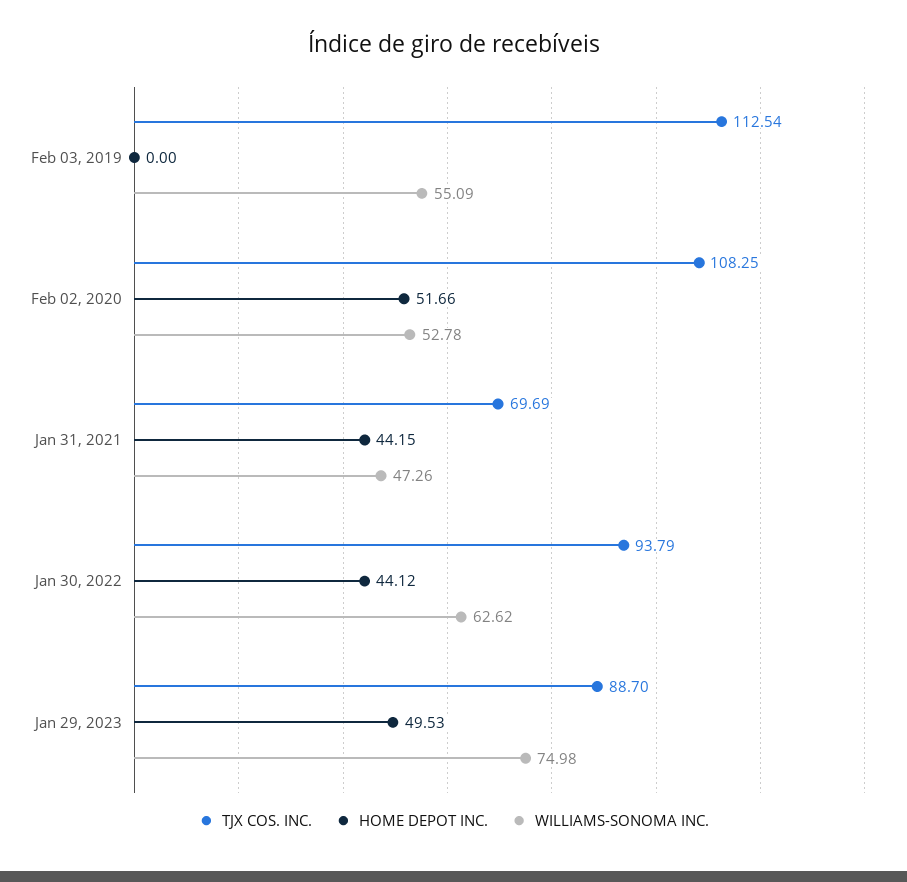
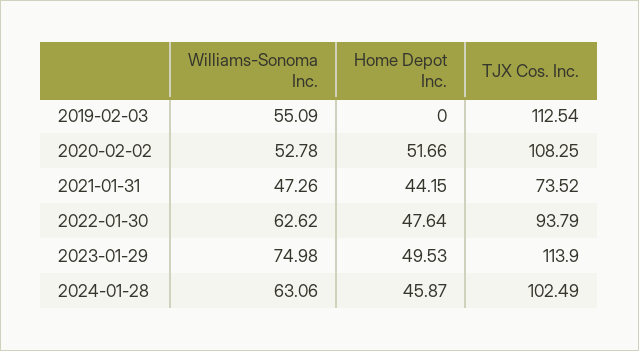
TJX COS. INC., Jan 31, 2021: 69.69 -> 73.52
HOME DEPOT INC., Jan 30, 2022: 44.12 -> 47.64
TJX COS. INC., Jan 29, 2023: 88.7 -> 113.9
WILLIAMS-SONOMA INC., 2024-01-28: none -> 63.06
HOME DEPOT INC., 2024-01-28: none -> 45.87
TJX COS. INC., 2024-01-28: none -> 102.49

